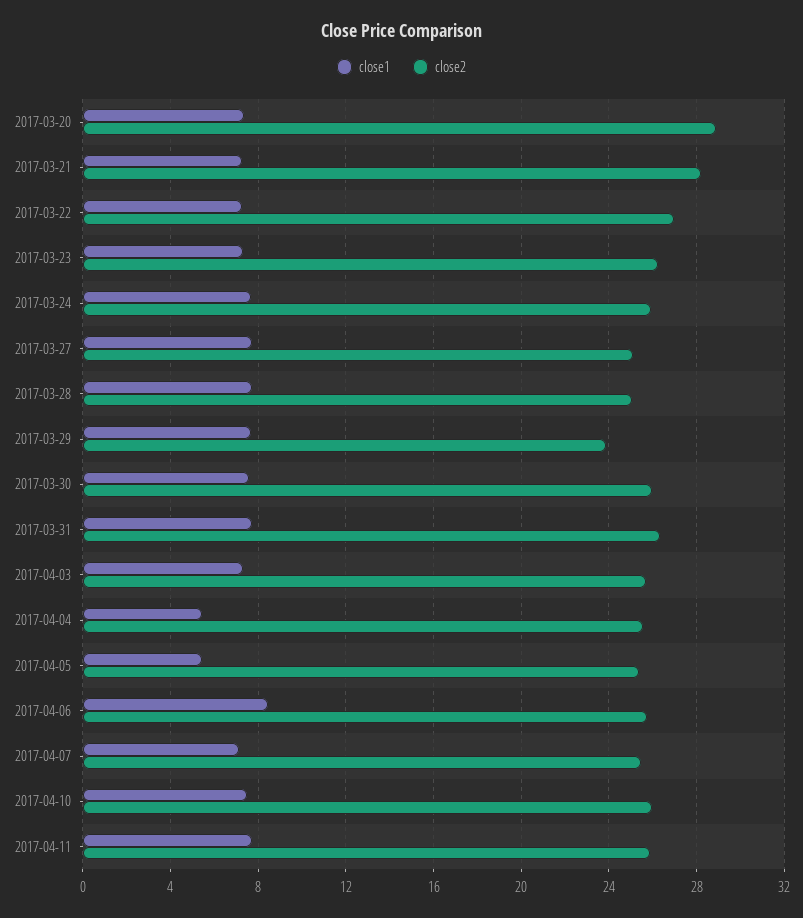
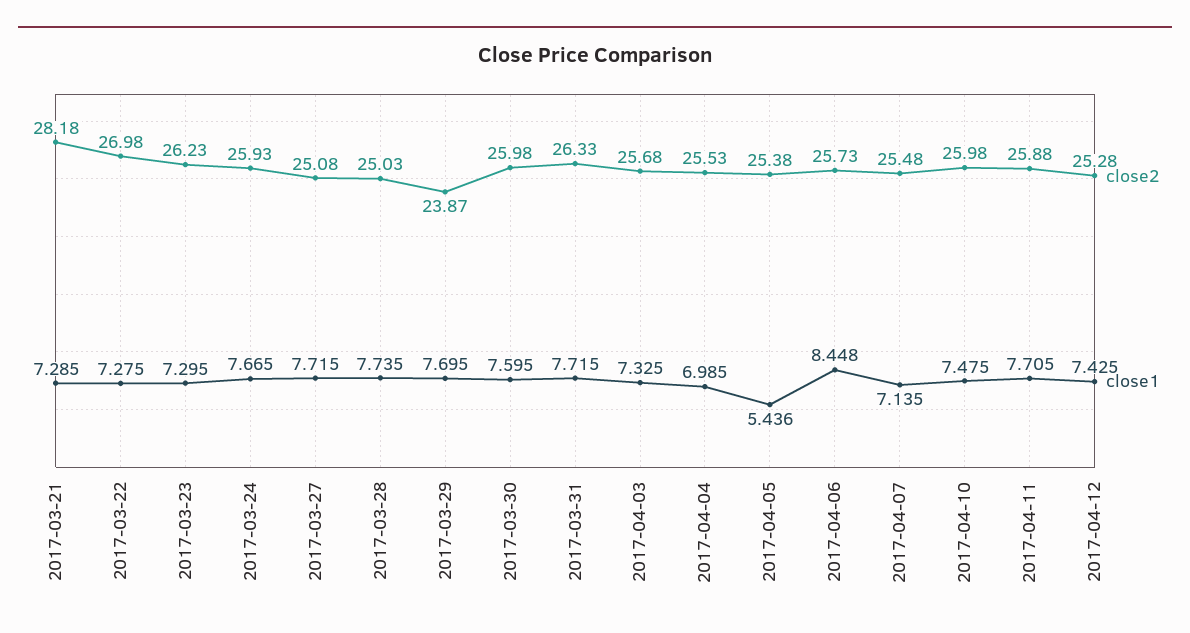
close1, 2017-03-20: 7.5 -> none
close2, 2017-03-20: 29 -> none
close1, 2017-04-04: 5.5 -> 6.985
close2, 2017-04-12: none -> 25.28
close1, 2017-04-12: none -> 7.425

